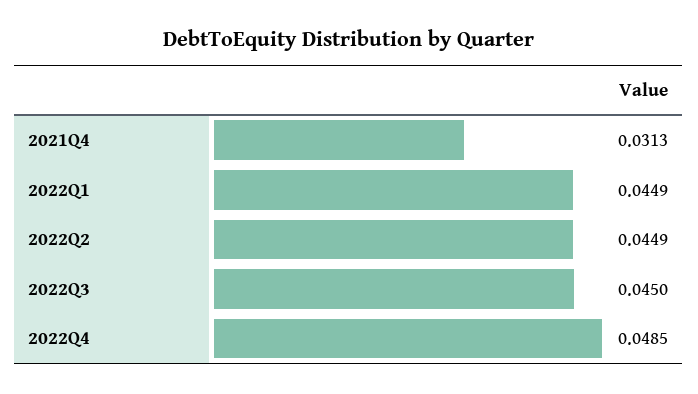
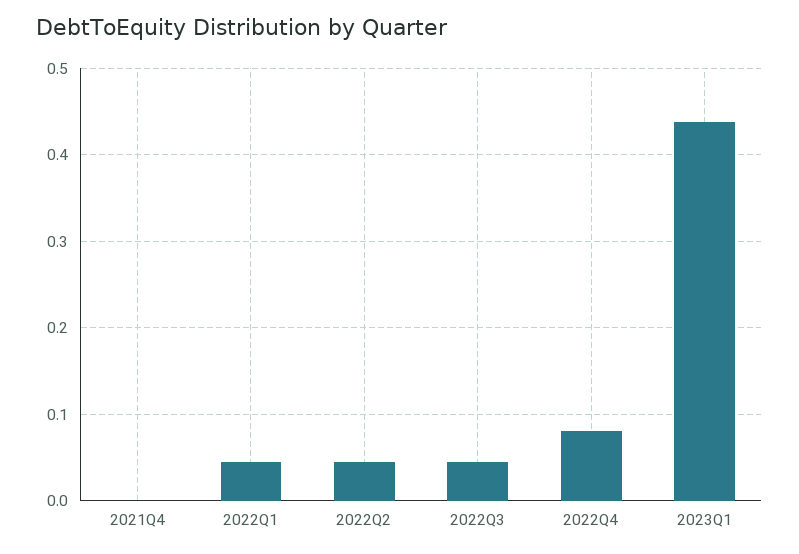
2021Q4: 0.0313 -> 0
2022Q4: 0.0485 -> 0.08
2023Q1: none -> 0.44

